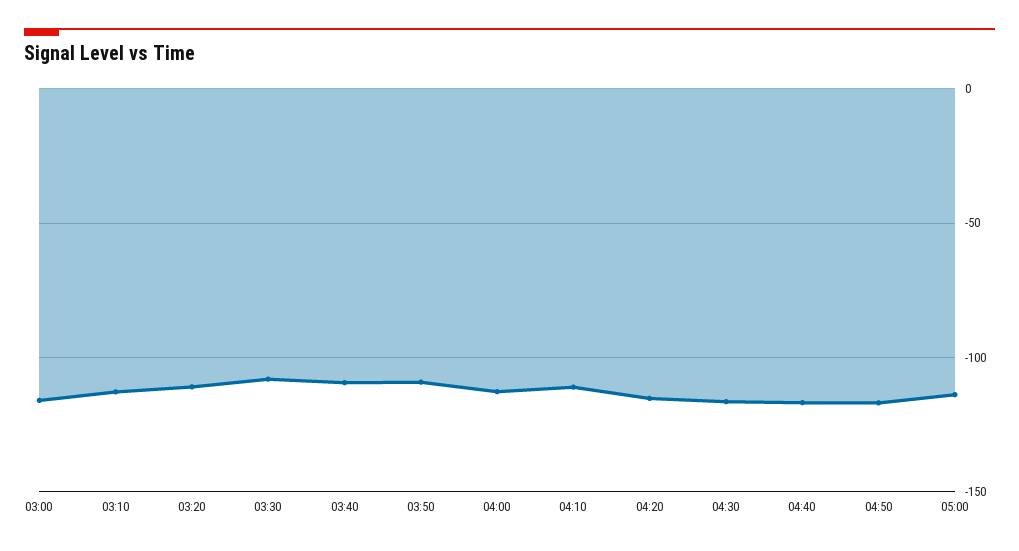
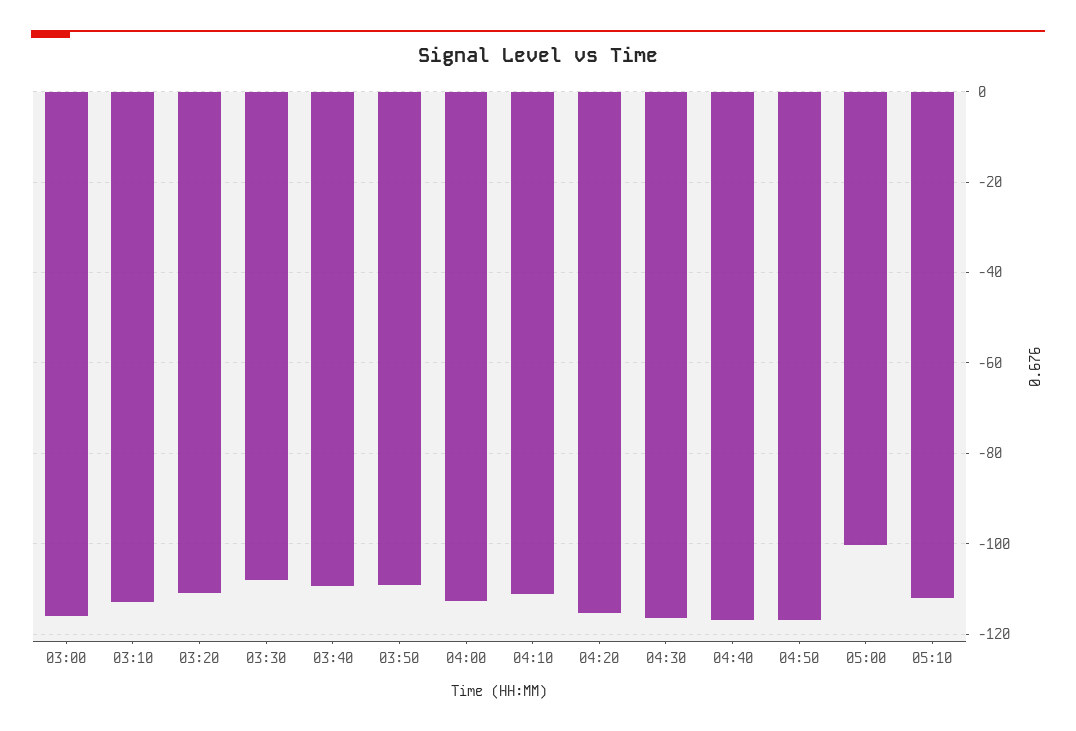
05:00: -115 -> -100
05:10: none -> -112

